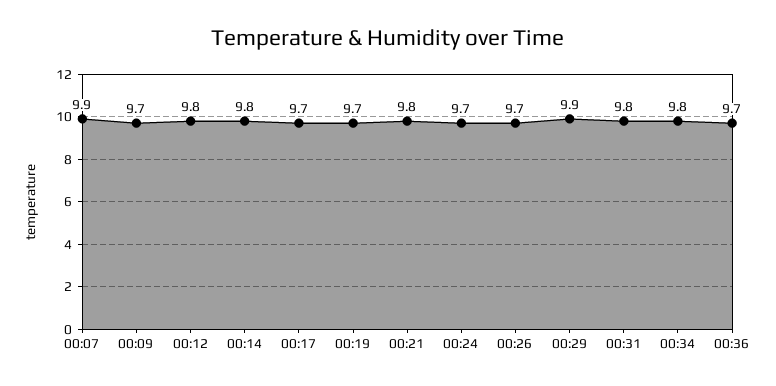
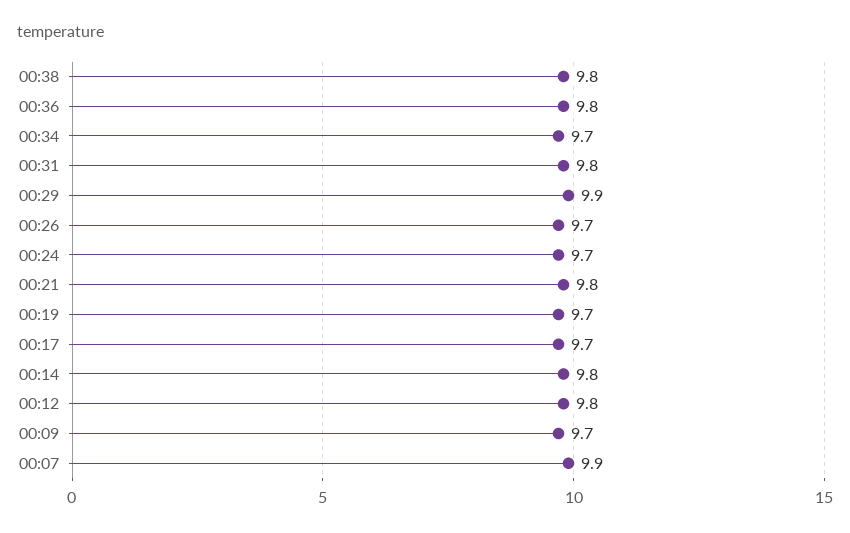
00:34: 9.8 -> 9.7
00:36: 9.7 -> 9.8
00:38: none -> 9.8

